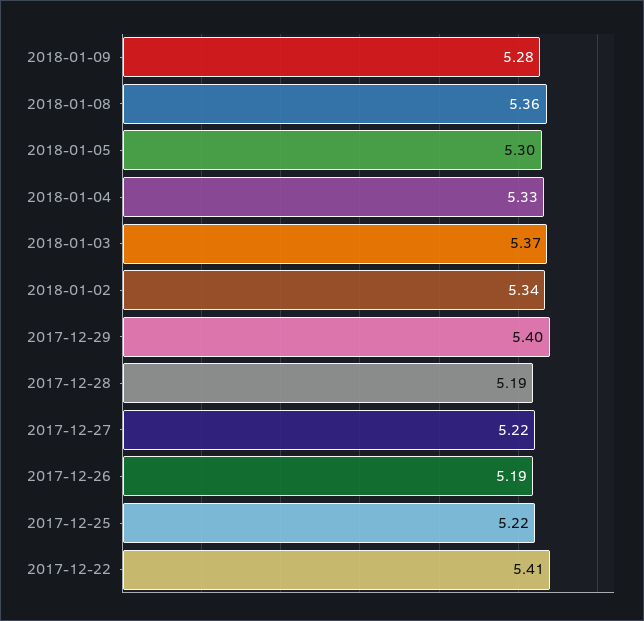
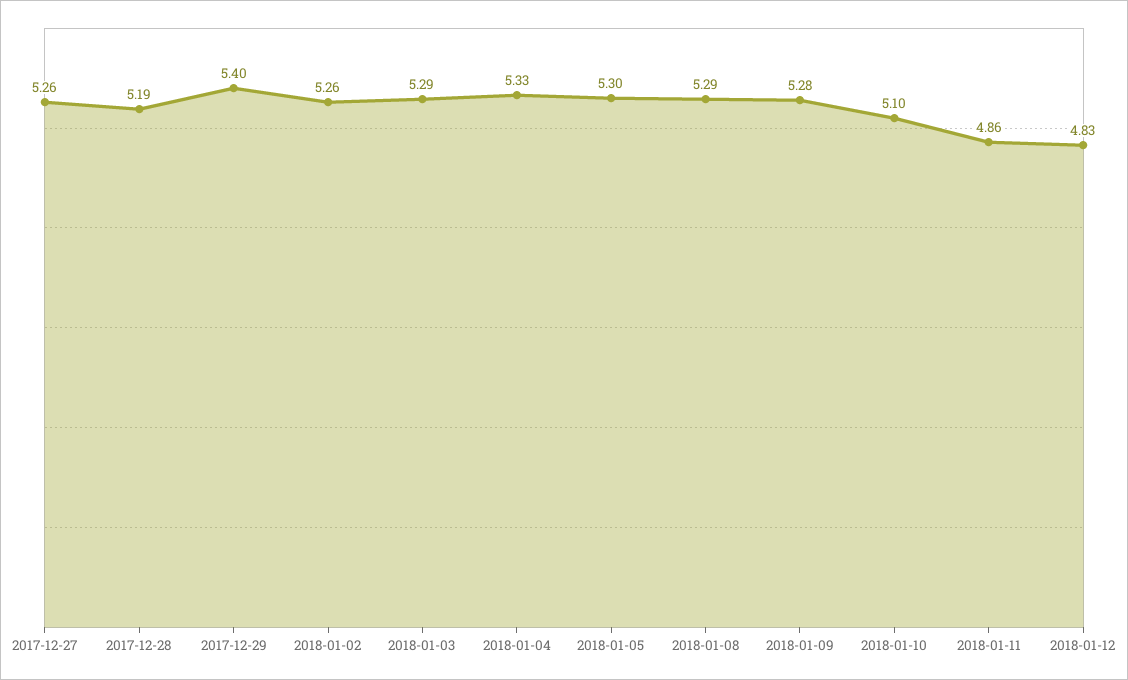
2018-01-08: 5.36 -> 5.29
2018-01-03: 5.37 -> 5.29
2018-01-02: 5.34 -> 5.26
2017-12-27: 5.22 -> 5.26
2017-12-26: 5.19 -> none
2017-12-25: 5.22 -> none
2017-12-22: 5.41 -> none
2018-01-10: none -> 5.1
2018-01-11: none -> 4.86
2018-01-12: none -> 4.83

